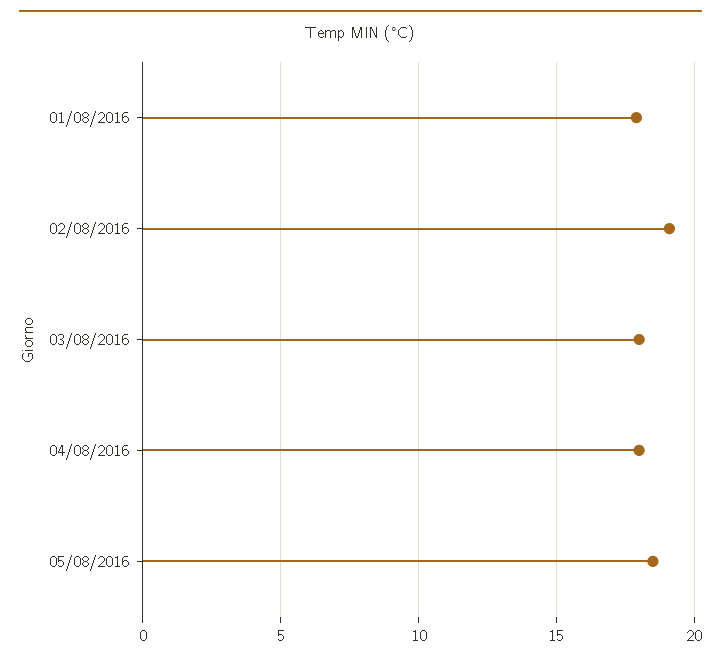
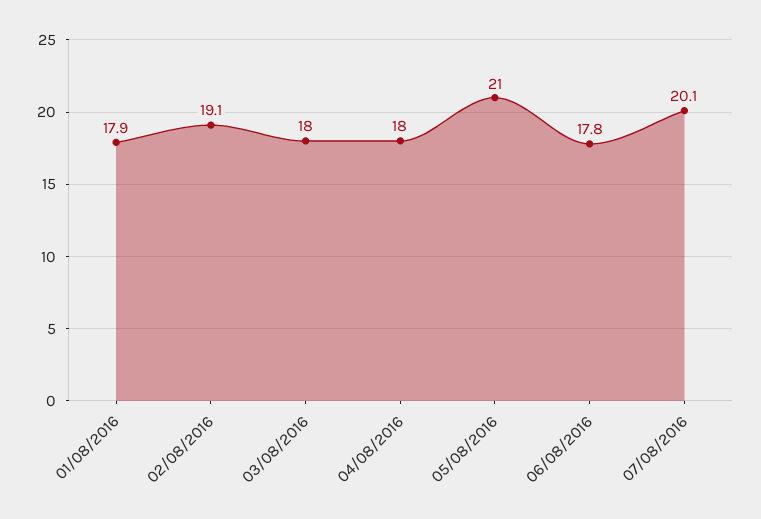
05/08/2016: 18.5 -> 21
06/08/2016: none -> 17.8
07/08/2016: none -> 20.1

